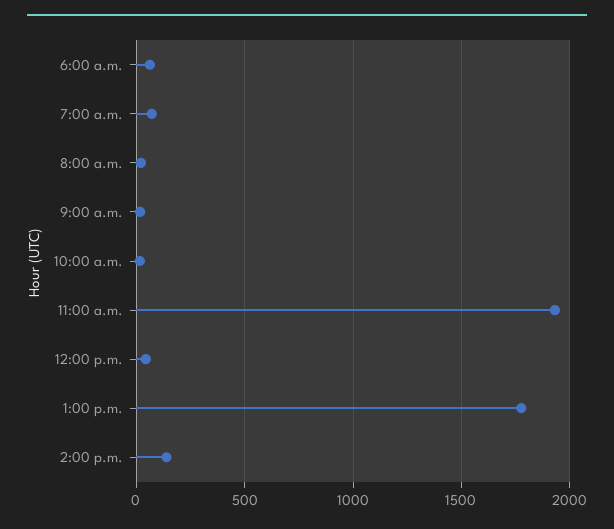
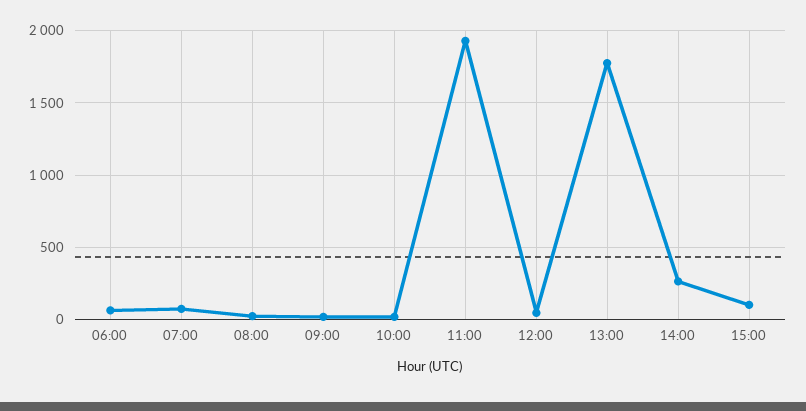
2:00 p.m.: 150 -> 250
15:00: none -> 100

